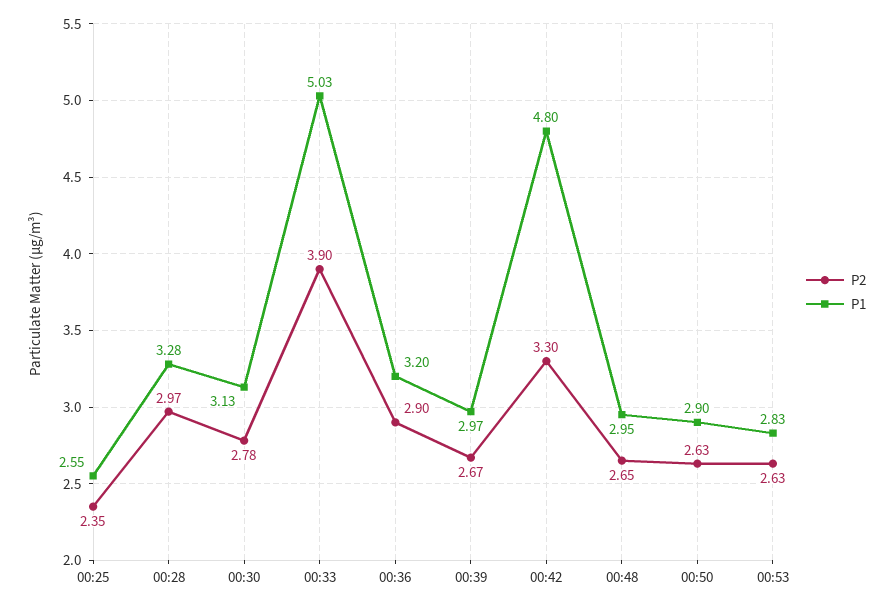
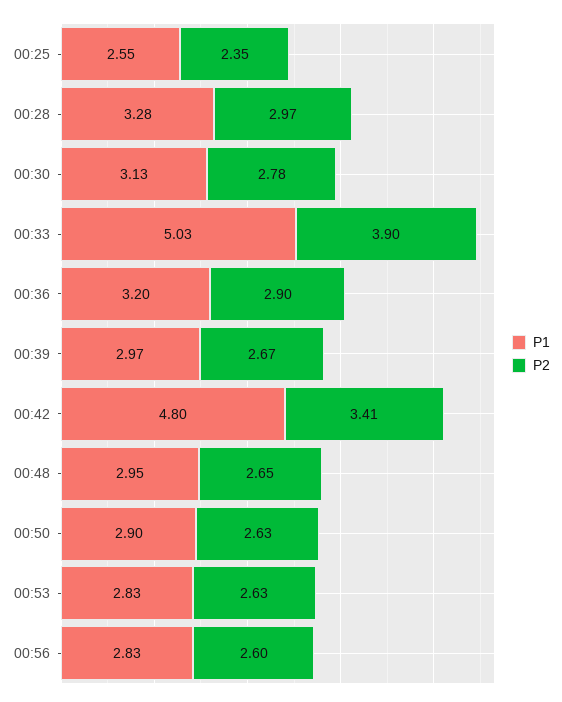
P2, 00:42: 3.3 -> 3.41
P1, 00:56: none -> 2.83
P2, 00:56: none -> 2.6

